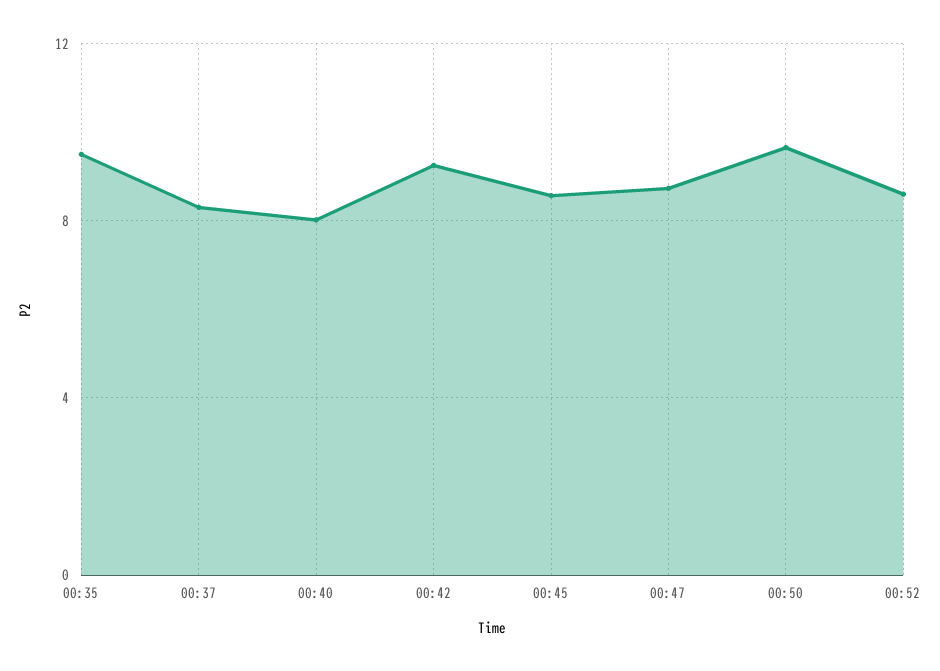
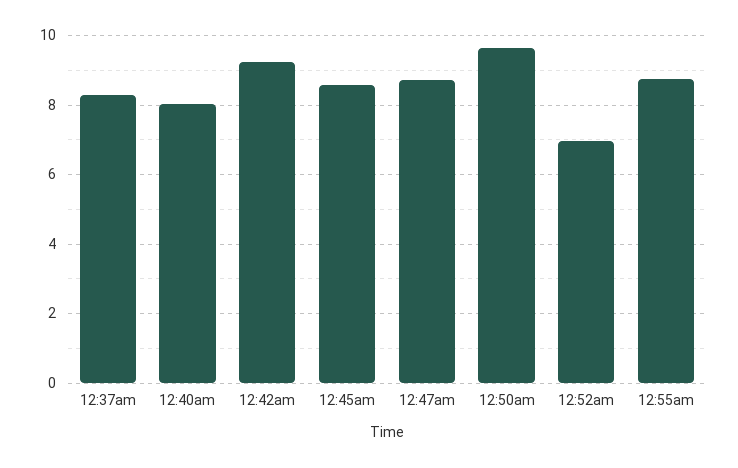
00:35: 9.5 -> none
00:52: 8.5 -> 7
12:55am: none -> 8.8

